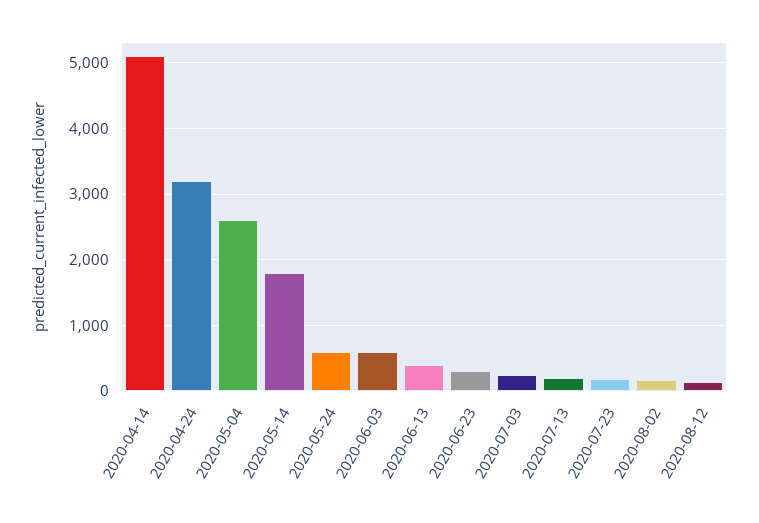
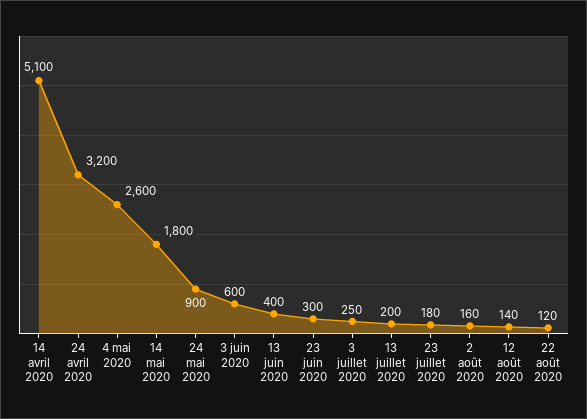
2020-05-24: 600 -> 900
22 août 2020: none -> 120

